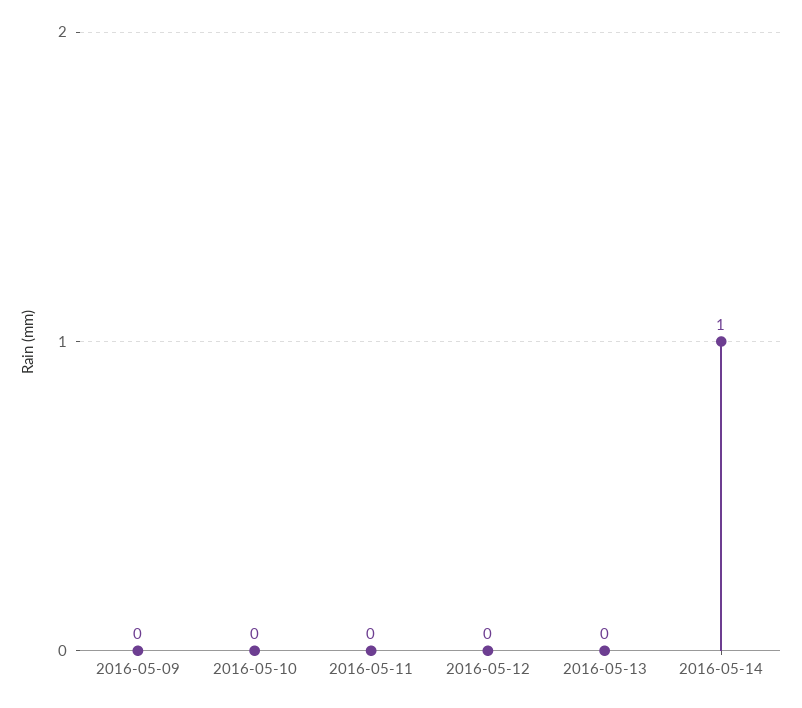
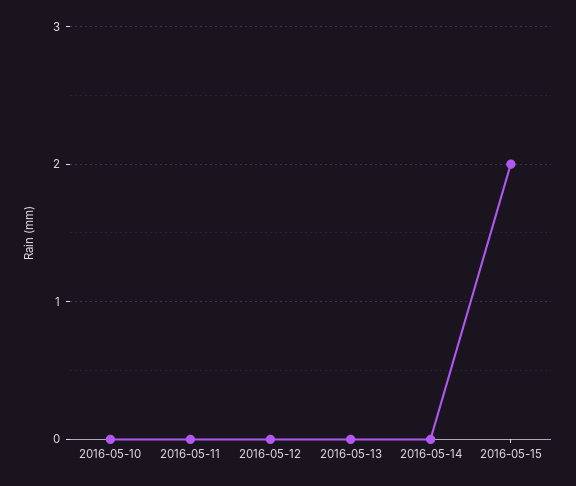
2016-05-09: 0 -> none
2016-05-14: 1 -> 0
2016-05-15: none -> 2

